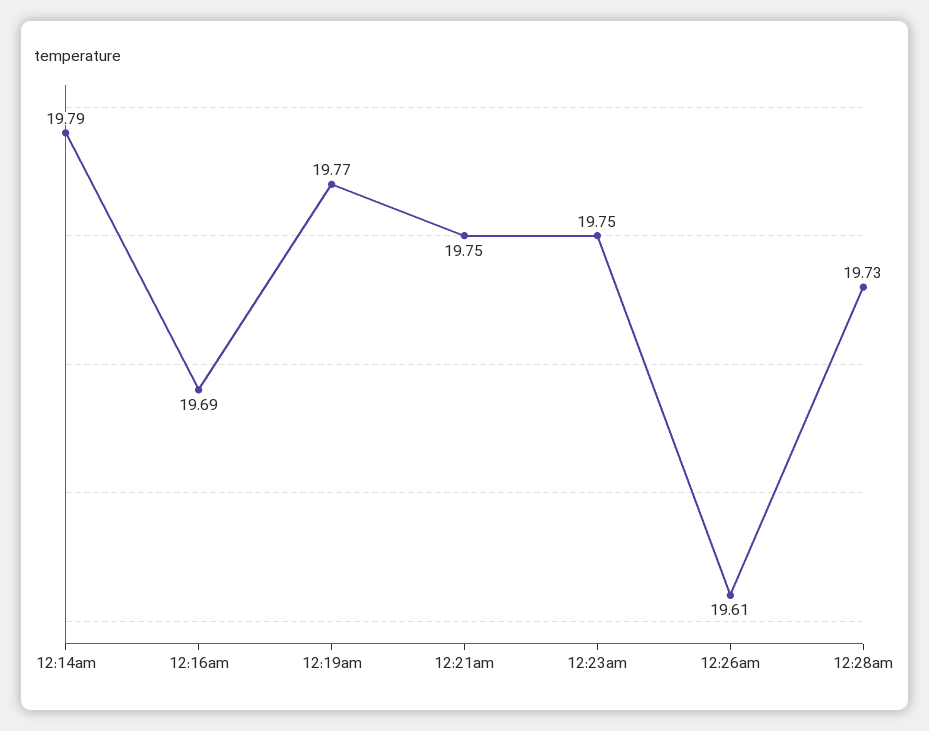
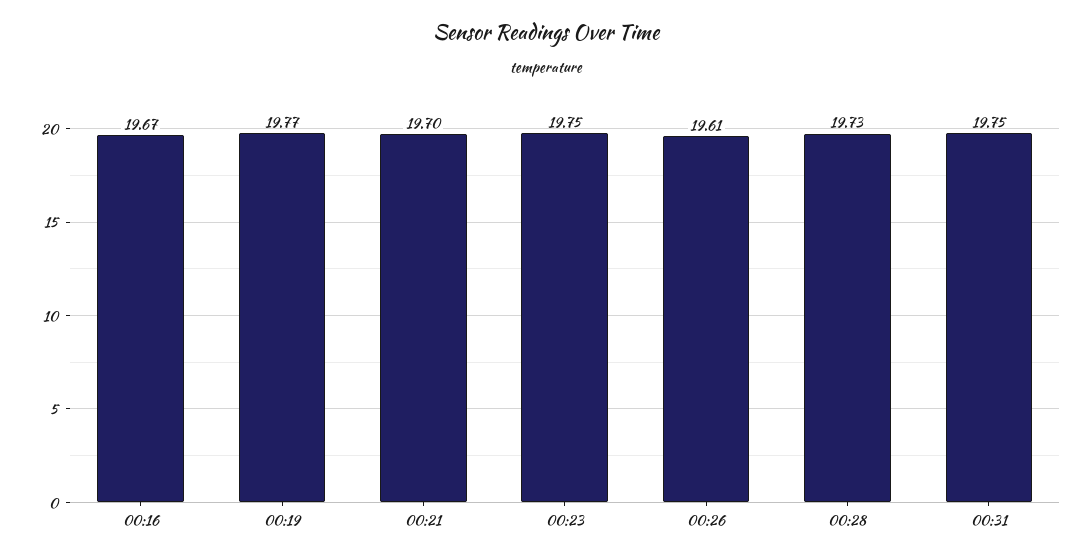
12:14am: 19.79 -> none
12:16am: 19.69 -> 19.67
12:21am: 19.75 -> 19.7
00:31: none -> 19.75

